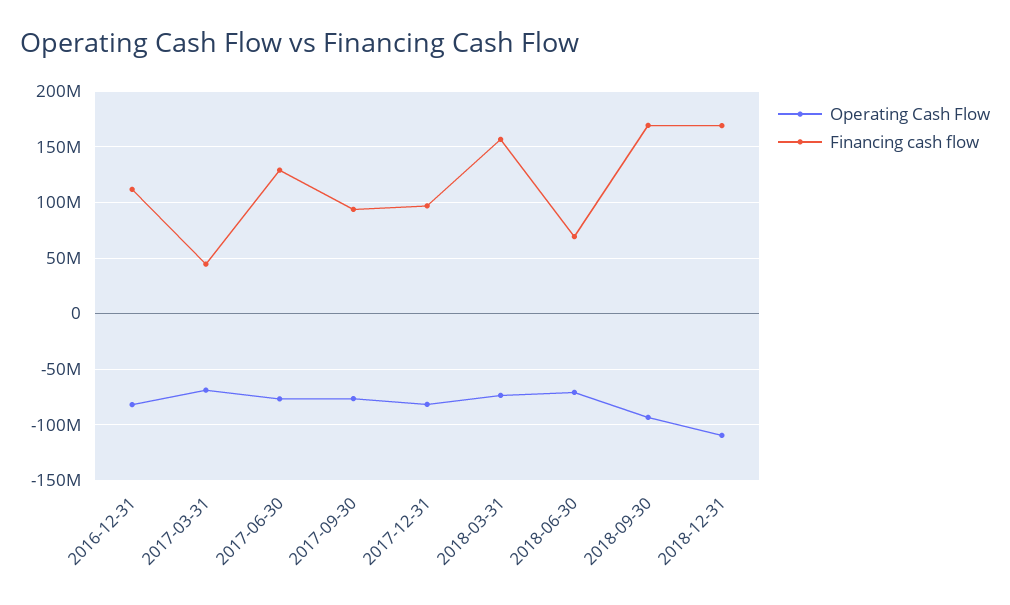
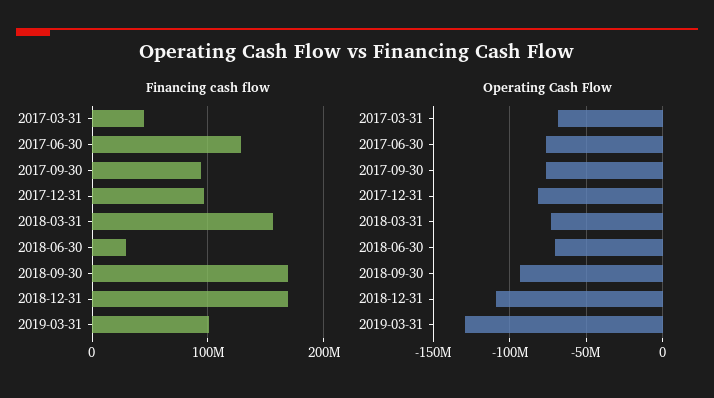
Operating Cash Flow, 2016-12-31: -80000000 -> none
Financing cash flow, 2016-12-31: 110000000 -> none
Financing cash flow, 2018-06-30: 70000000 -> 30000000
Financing cash flow, 2019-03-31: none -> 100000000
Operating Cash Flow, 2019-03-31: none -> -130000000

